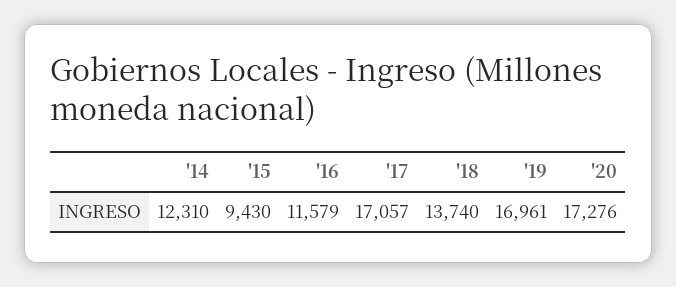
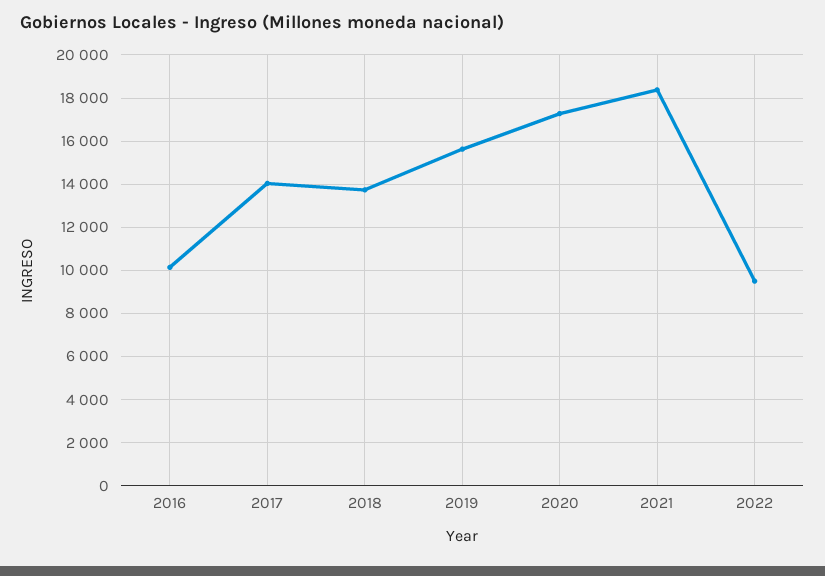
'14: 12310 -> none
'15: 9430 -> none
'16: 11579 -> 10000
'17: 17057 -> 14000
'19: 16961 -> 15500
2021: none -> 18500
2022: none -> 9500

